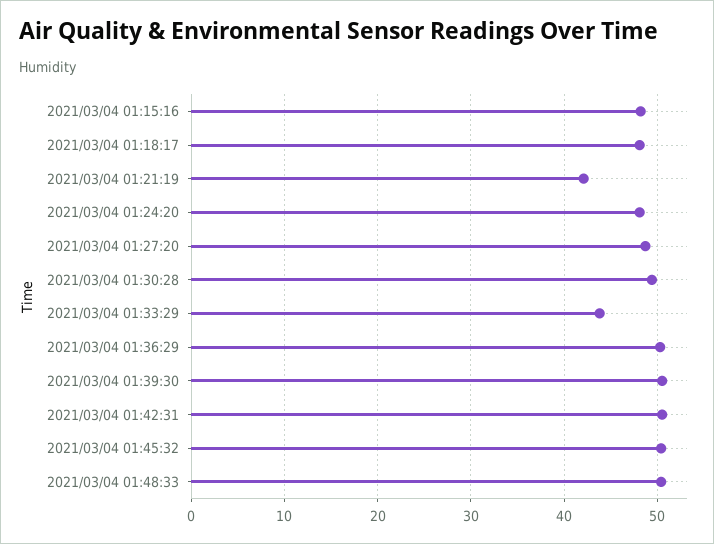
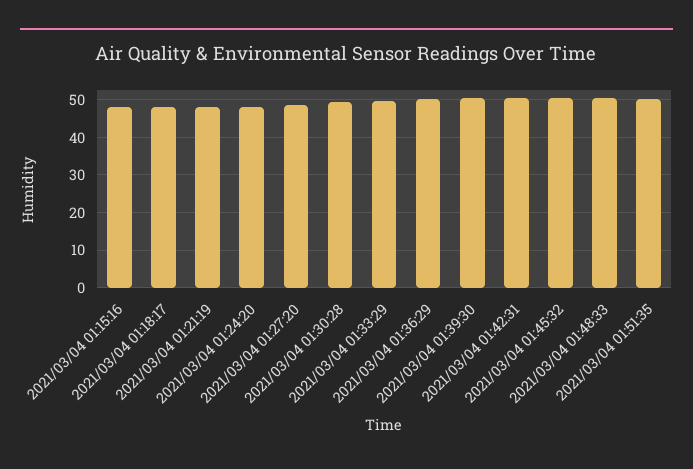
2021/03/04 01:21:19: 42 -> 48
2021/03/04 01:33:29: 44 -> 50
2021/03/04 01:51:35: none -> 50

